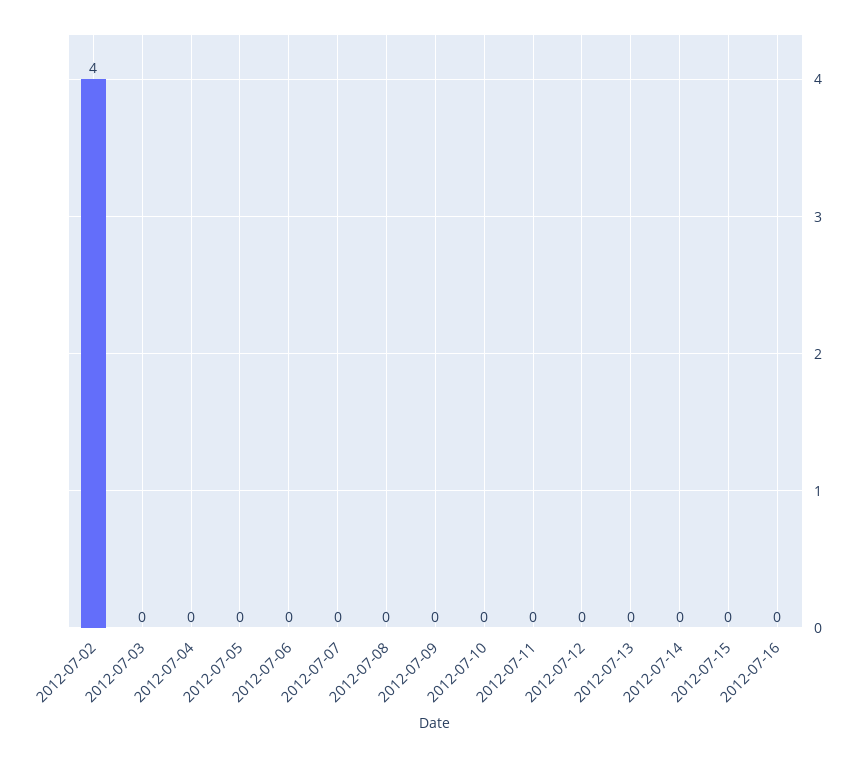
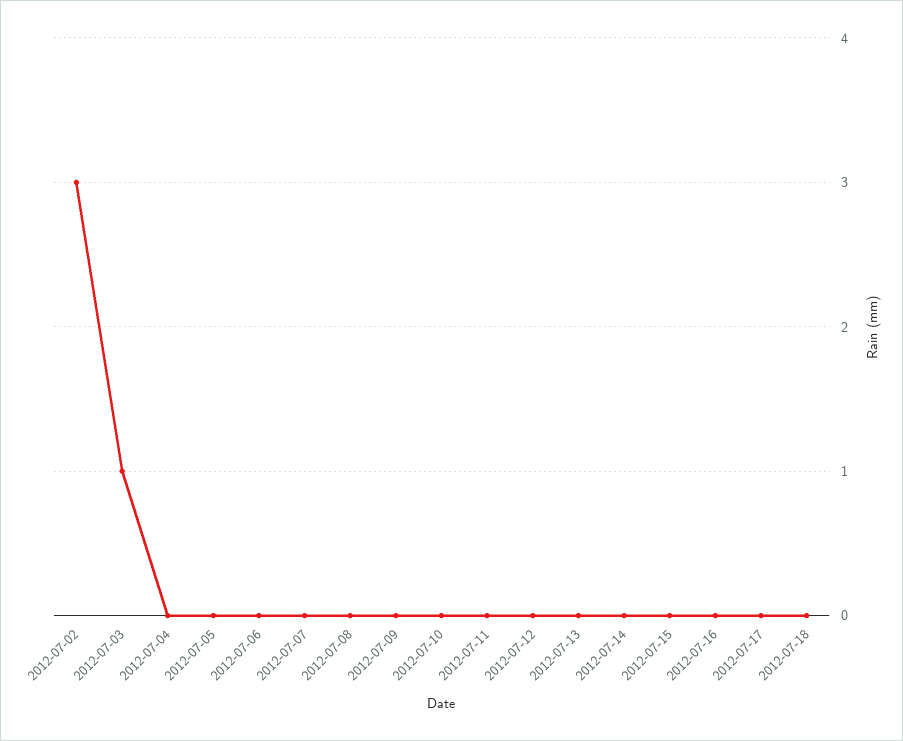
2012-07-02: 4 -> 3
2012-07-03: 0 -> 1
2012-07-17: none -> 0
2012-07-18: none -> 0

